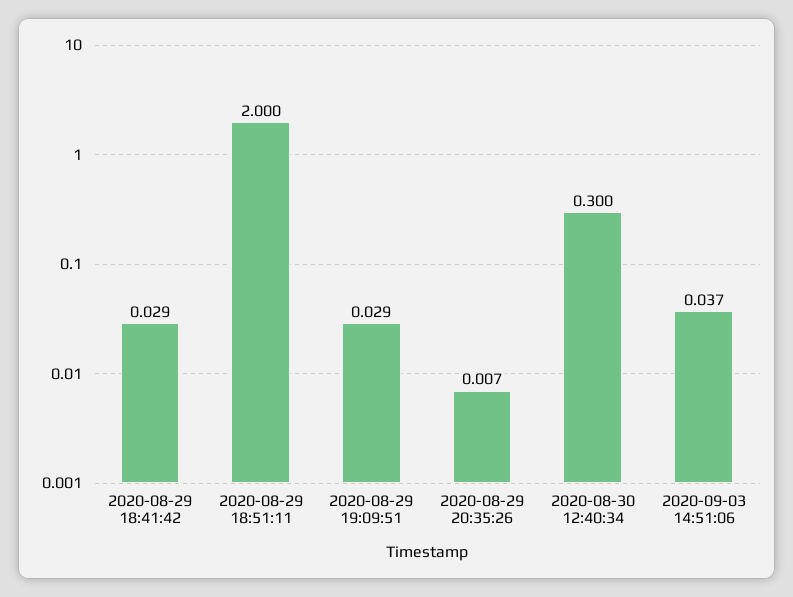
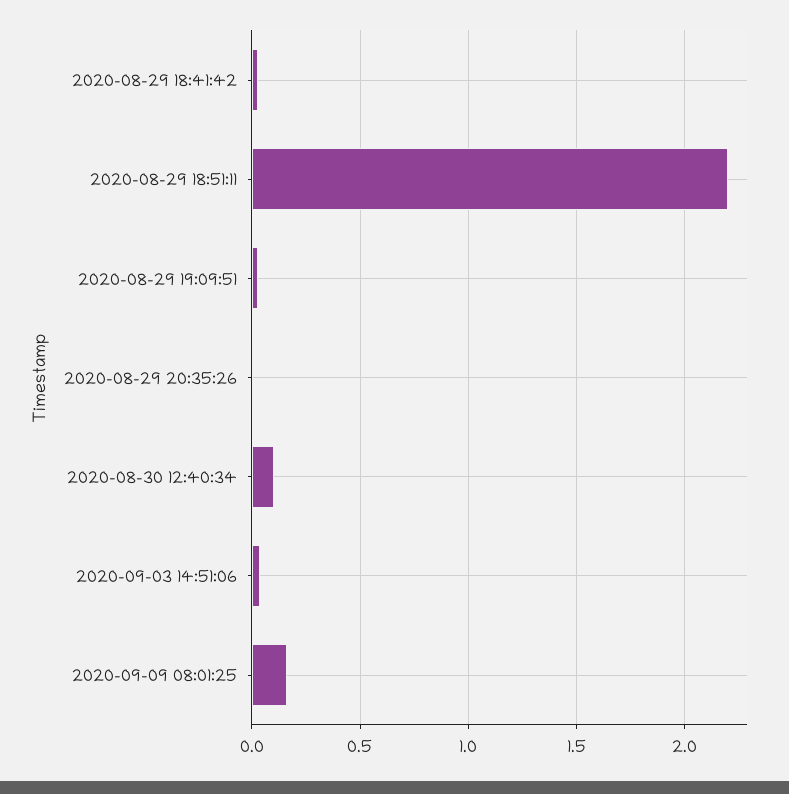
2020-08-29 18:51:11: 2 -> 2.2
2020-08-30 12:40:34: 0.3 -> 0.1
2020-09-09 08:01:25: none -> 0.15

